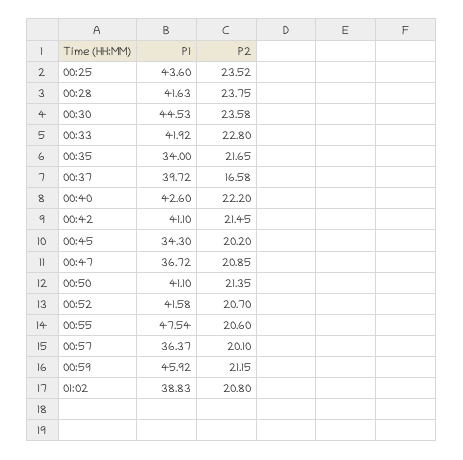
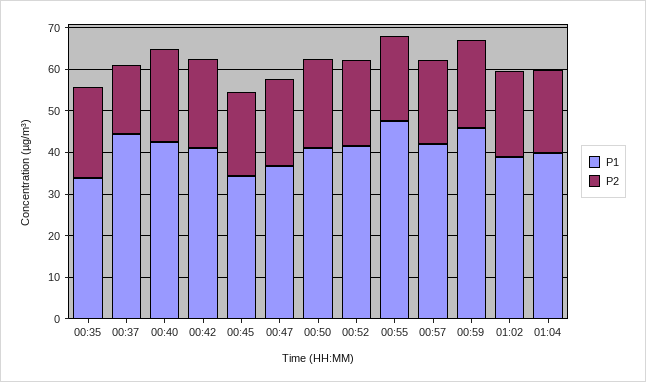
P1, 00:25: 43.6 -> none
P2, 00:25: 23.52 -> none
P1, 00:28: 41.63 -> none
P2, 00:28: 23.75 -> none
P1, 00:30: 44.53 -> none
P2, 00:30: 23.58 -> none
P1, 00:33: 41.92 -> none
P2, 00:33: 22.8 -> none
P1, 00:37: 39.72 -> 44
P1, 00:57: 36.37 -> 42
P1, 01:04: none -> 40
P2, 01:04: none -> 20

